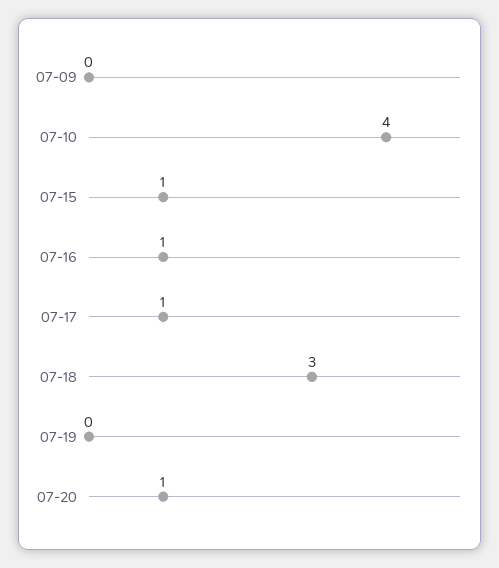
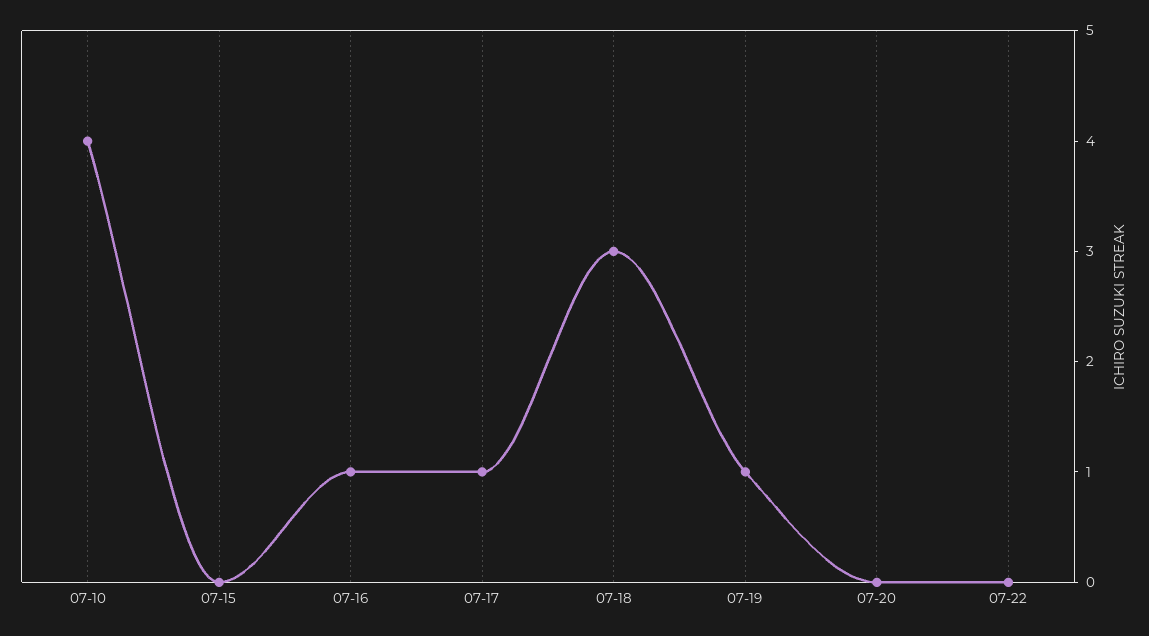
07-09: 0 -> none
07-15: 1 -> 0
07-19: 0 -> 1
07-20: 1 -> 0
07-22: none -> 0

